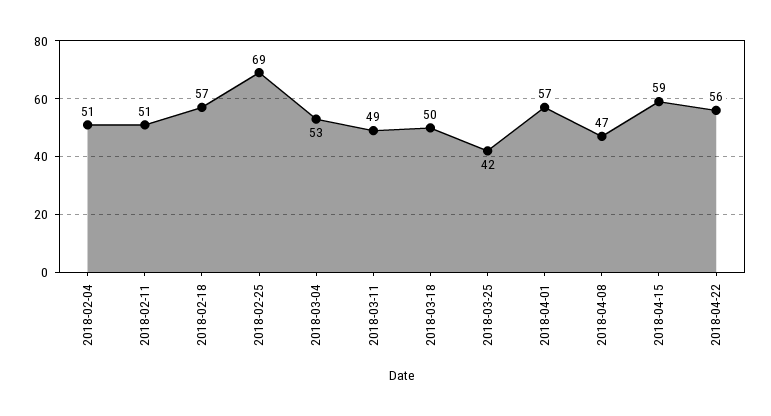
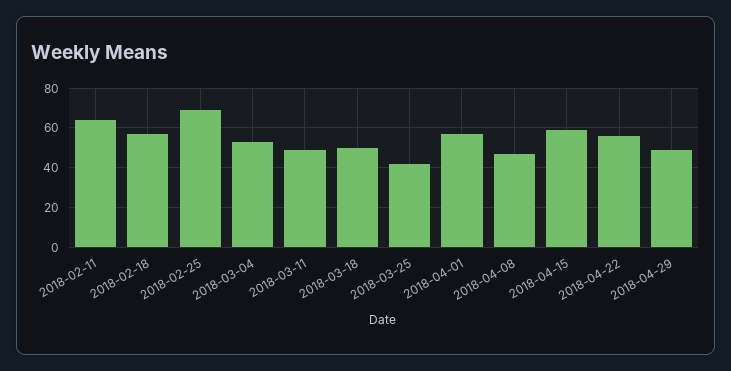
2018-02-04: 51 -> none
2018-02-11: 51 -> 65
2018-04-29: none -> 50

